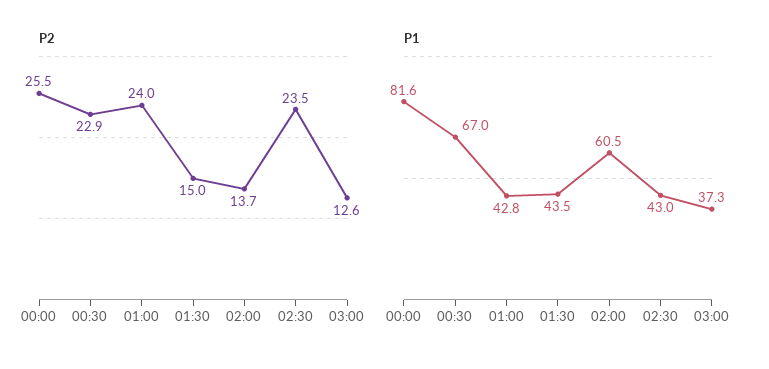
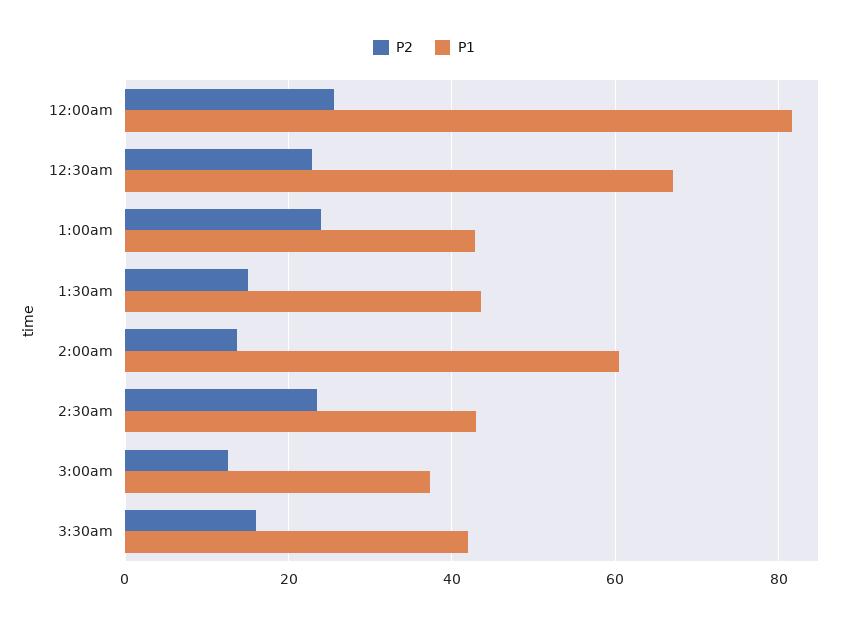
P2, 3:30am: none -> 16
P1, 3:30am: none -> 42

